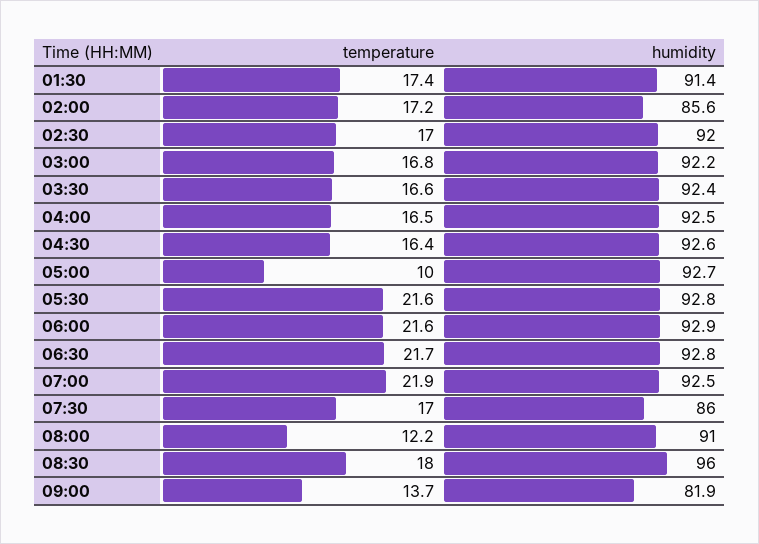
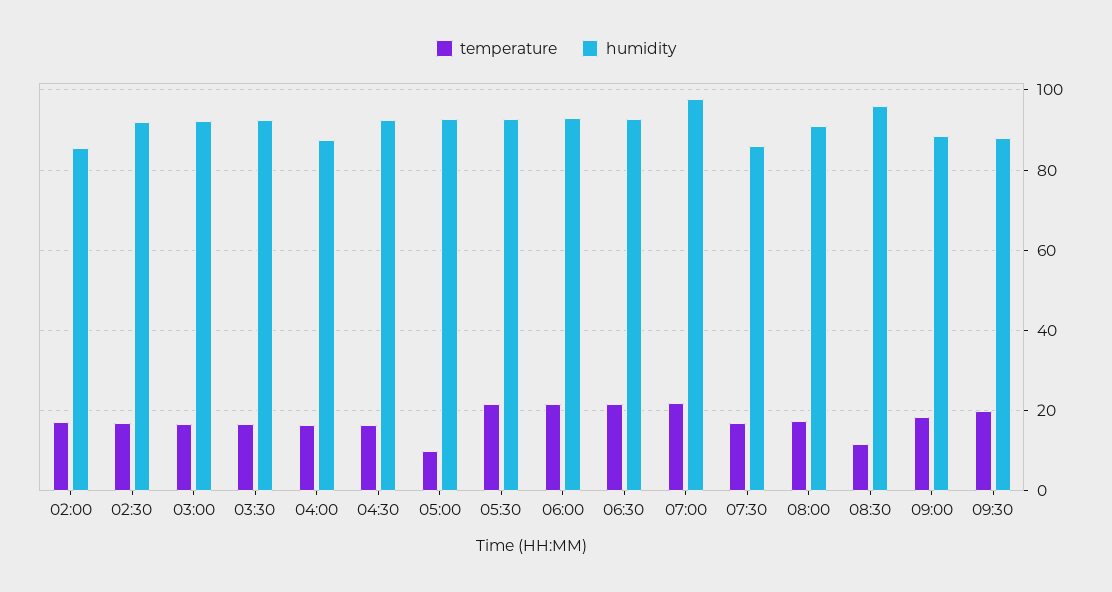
temperature, 01:30: 17.4 -> none
humidity, 01:30: 91.4 -> none
humidity, 04:00: 92.5 -> 88
humidity, 07:00: 92.5 -> 98
temperature, 08:00: 12.2 -> 18
temperature, 08:30: 18 -> 12
temperature, 09:00: 13.7 -> 18
humidity, 09:00: 81.9 -> 88
temperature, 09:30: none -> 20
humidity, 09:30: none -> 88

